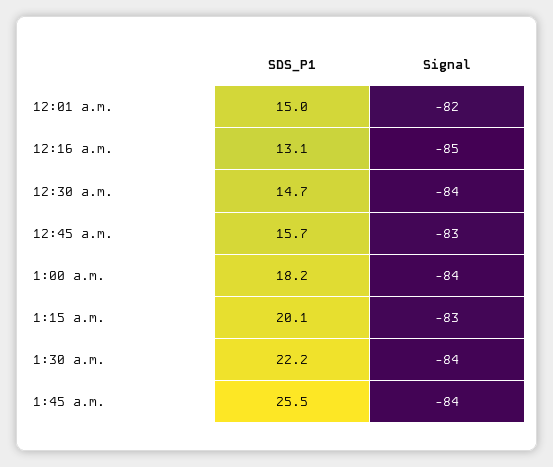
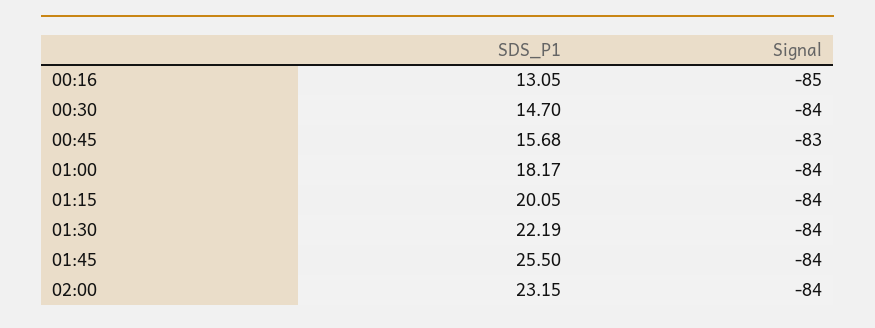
SDS_P1, 12:01 a.m.: 15 -> none
Signal, 12:01 a.m.: -82 -> none
Signal, 1:15 a.m.: -83 -> -84
SDS_P1, 02:00: none -> 23.15
Signal, 02:00: none -> -84

